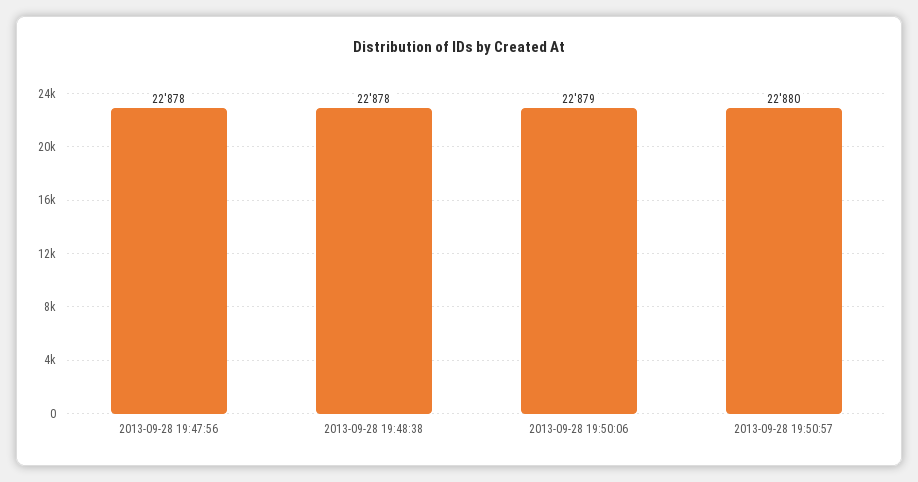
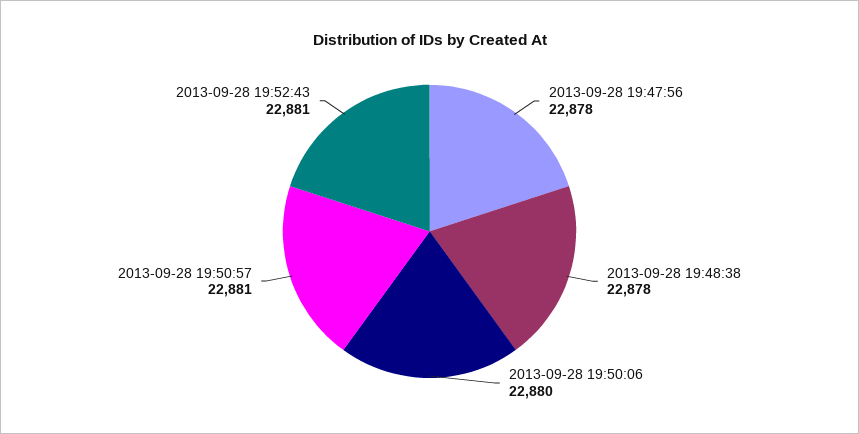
2013-09-28 19:50:06: 22879 -> 22880
2013-09-28 19:50:57: 22880 -> 22881
2013-09-28 19:52:43: none -> 22881

